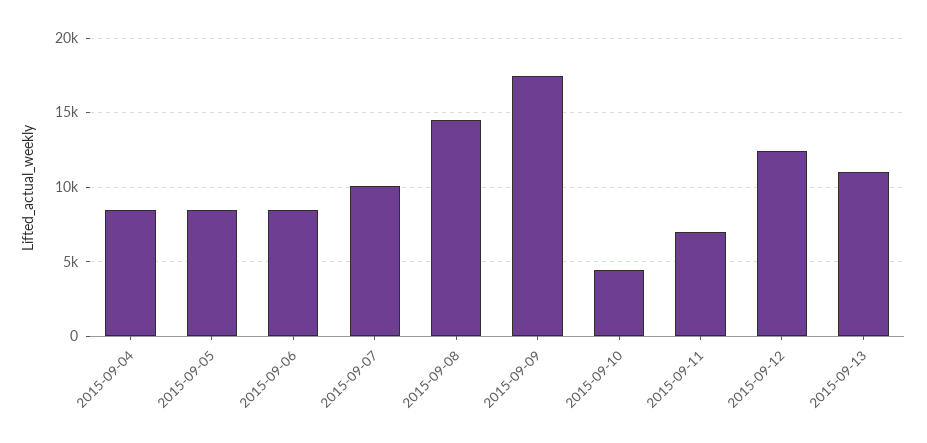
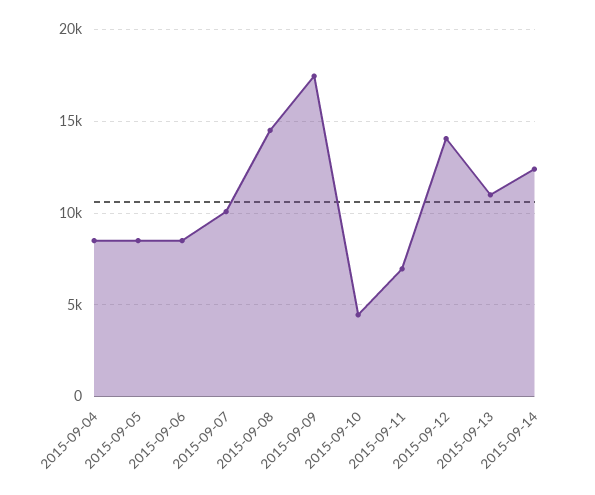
2015-09-12: 12500 -> 14000
2015-09-14: none -> 12500

